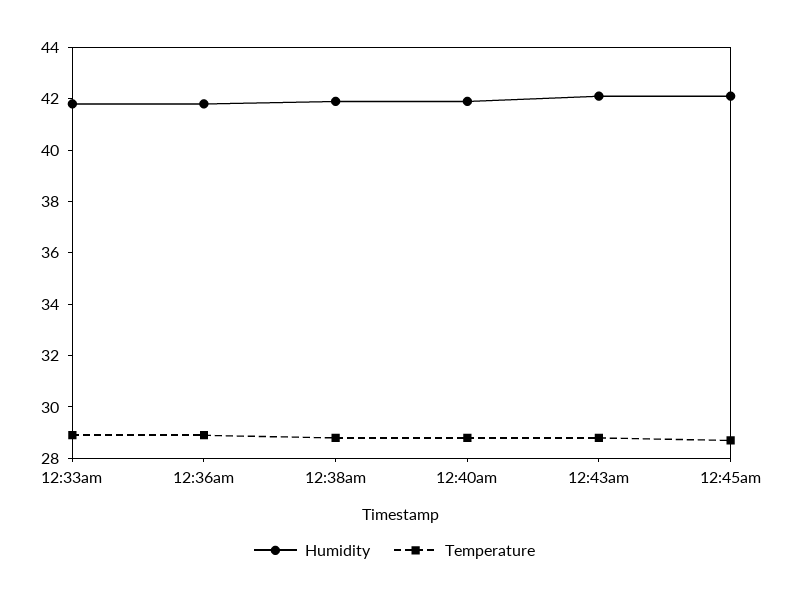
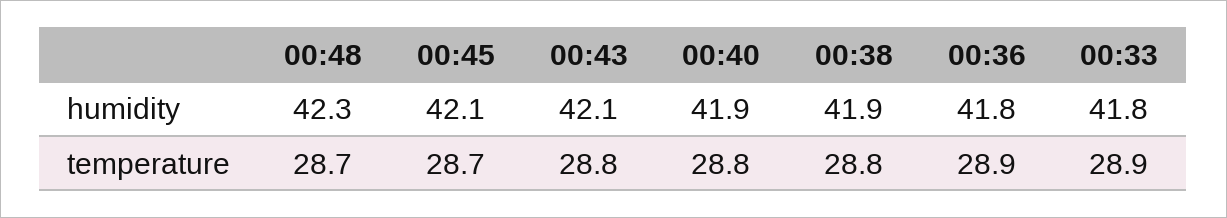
Humidity, 00:48: none -> 42.3
Temperature, 00:48: none -> 28.7

